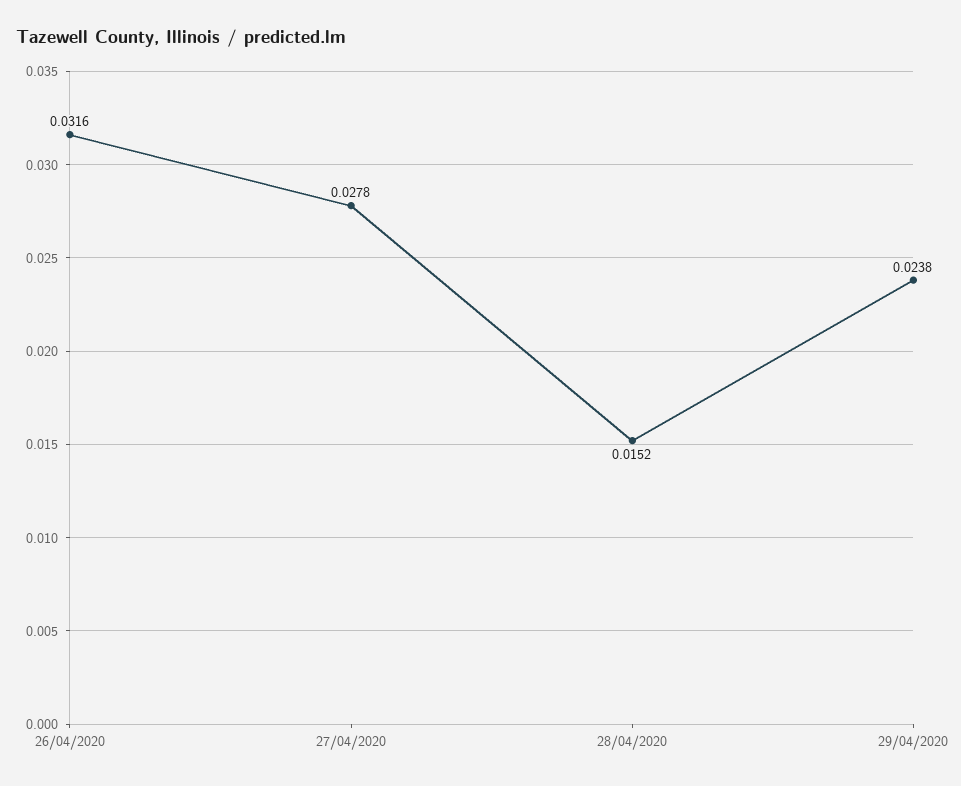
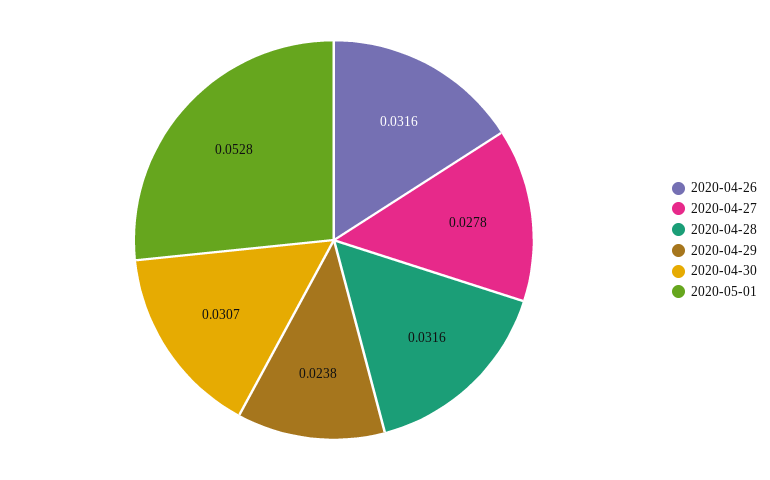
28/04/2020: 0.0152 -> 0.0316
2020-04-30: none -> 0.0307
2020-05-01: none -> 0.0528

